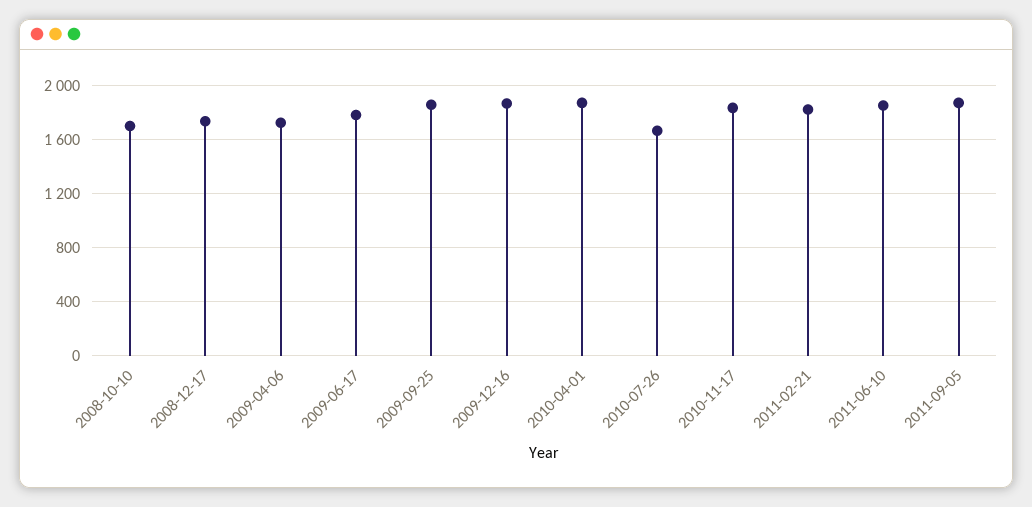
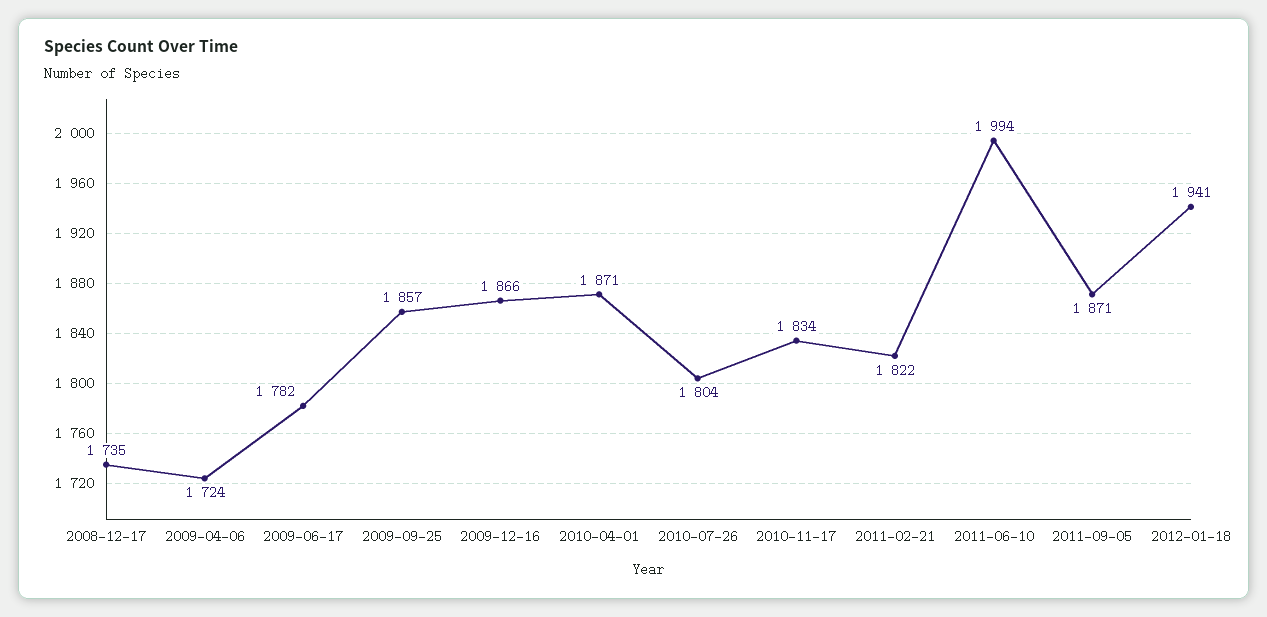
2008-10-10: 1700 -> none
2010-07-26: 1650 -> 1804
2011-06-10: 1850 -> 1994
2012-01-18: none -> 1941

